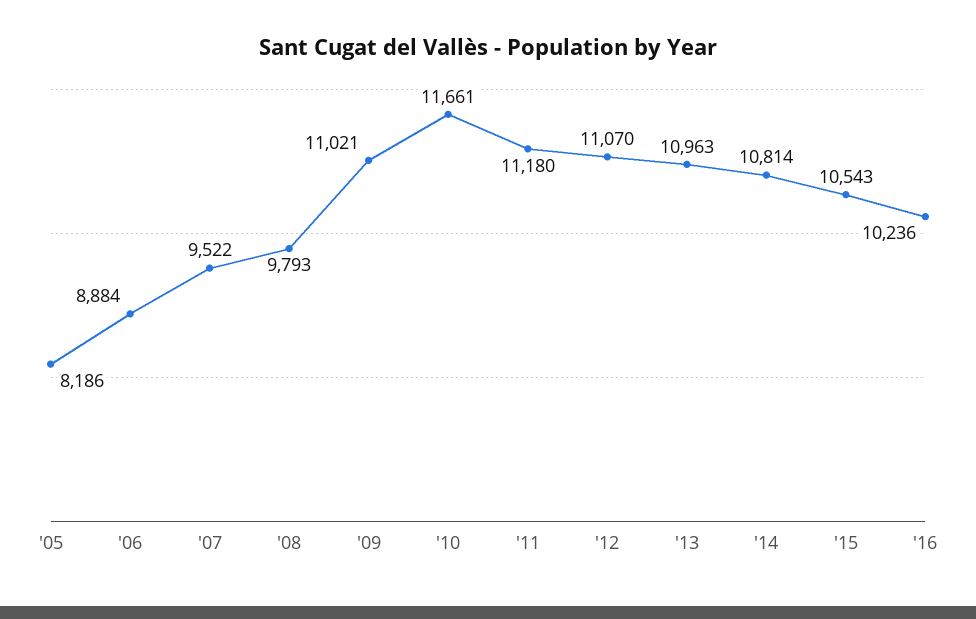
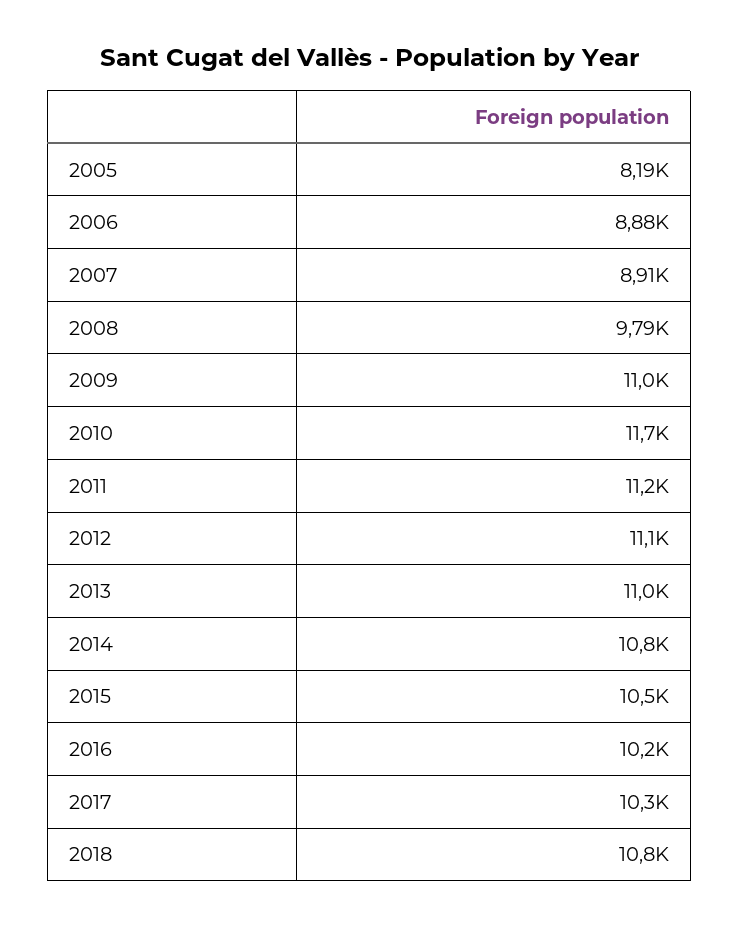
'07: 9522 -> 8910
2017: none -> 10300
2018: none -> 10800

